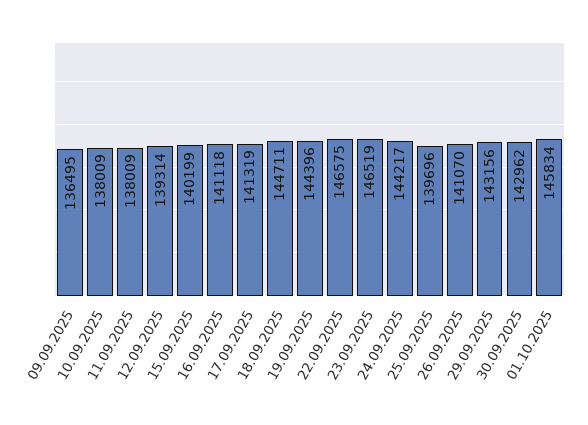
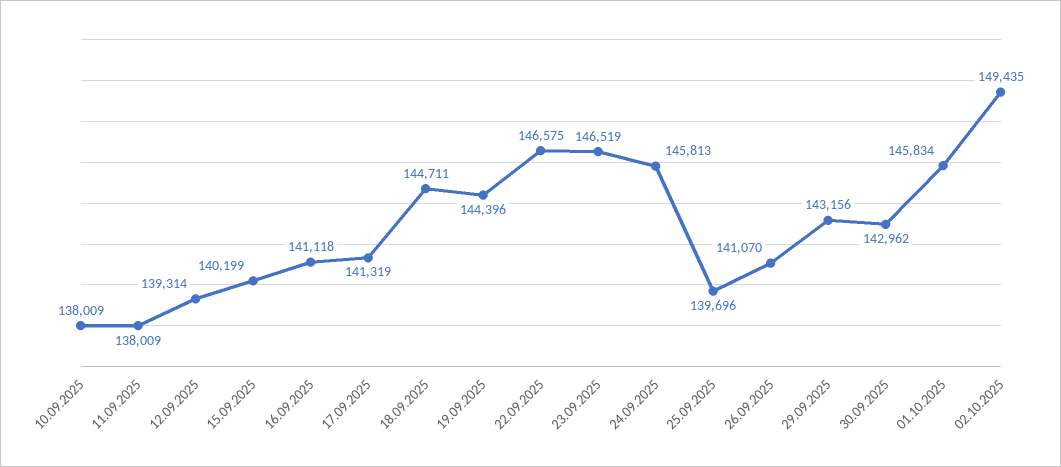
09.09.2025: 136495 -> none
24.09.2025: 144217 -> 145813
02.10.2025: none -> 149435

